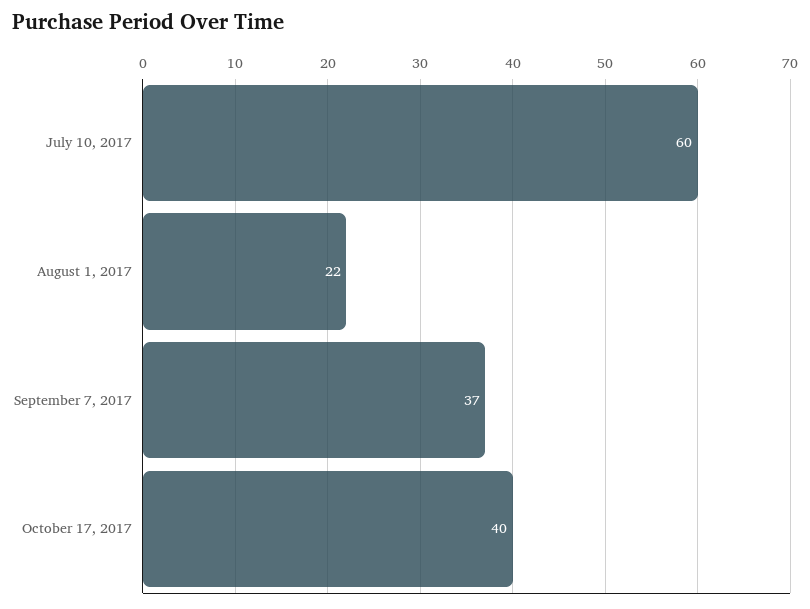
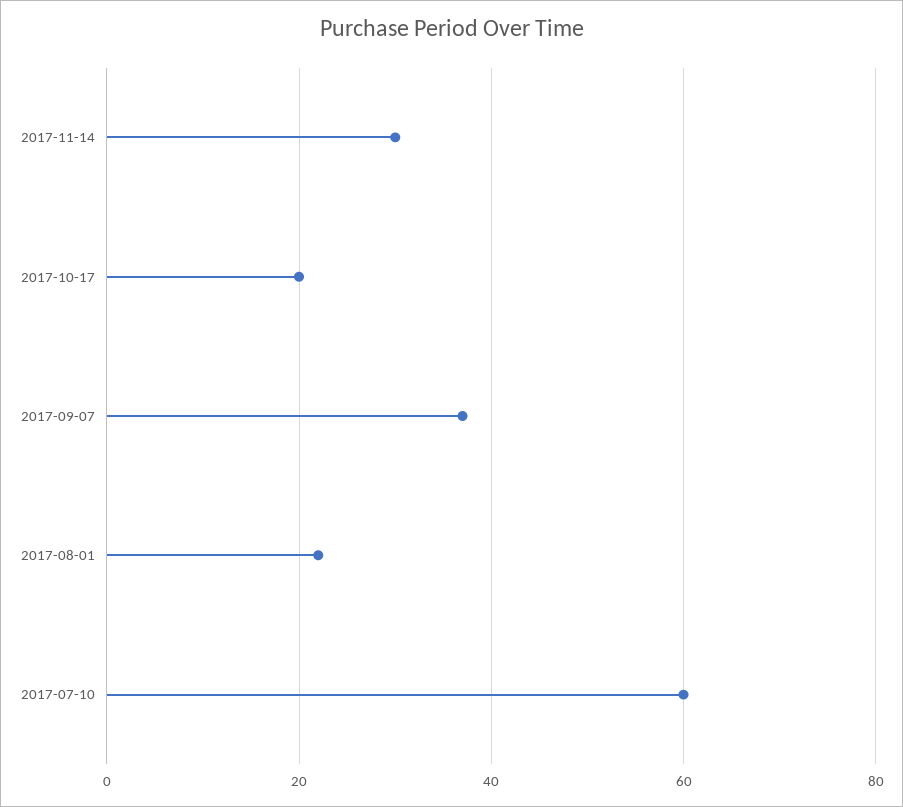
October 17, 2017: 40 -> 20
2017-11-14: none -> 30

